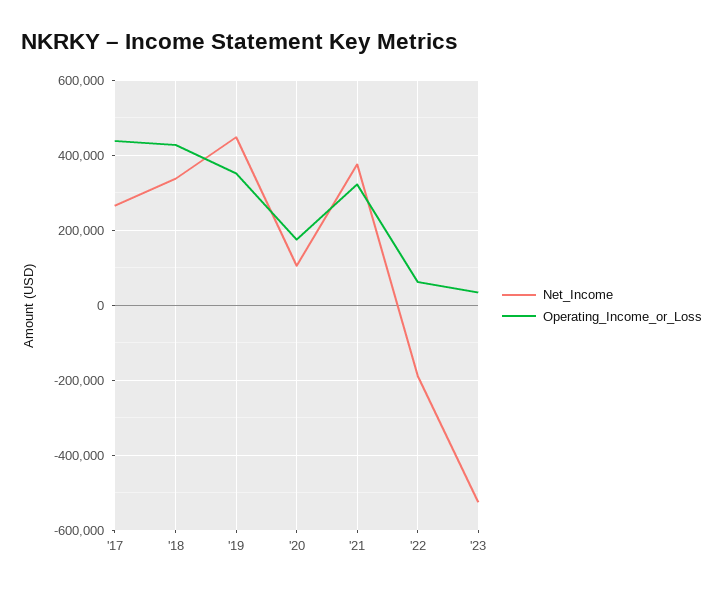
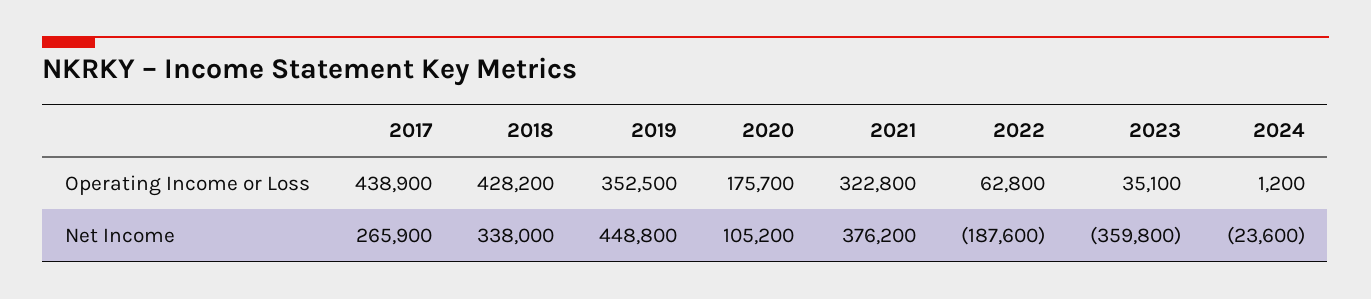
Net_Income, '23: -520000 -> -359800
Operating_Income_or_Loss, 2024: none -> 1200
Net_Income, 2024: none -> -23600

